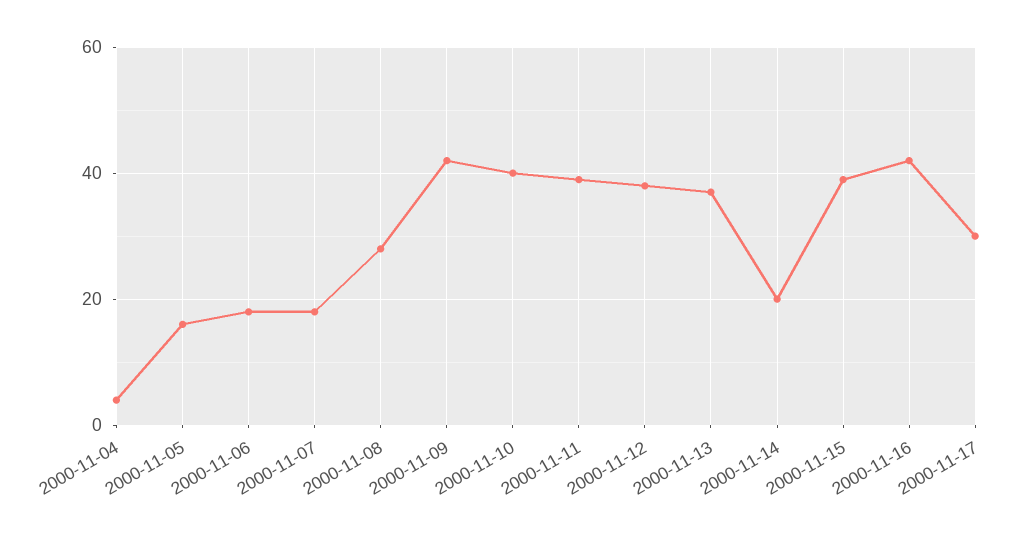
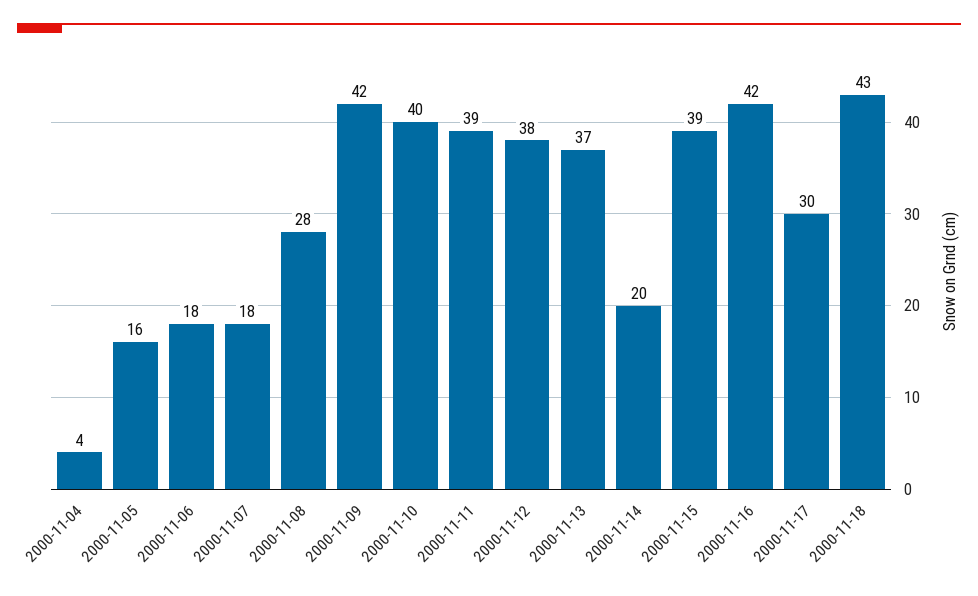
2000-11-18: none -> 43

